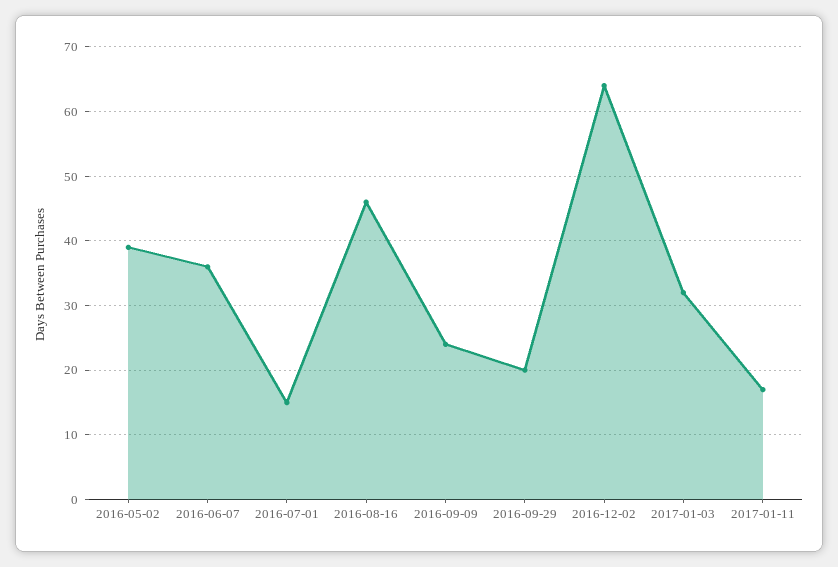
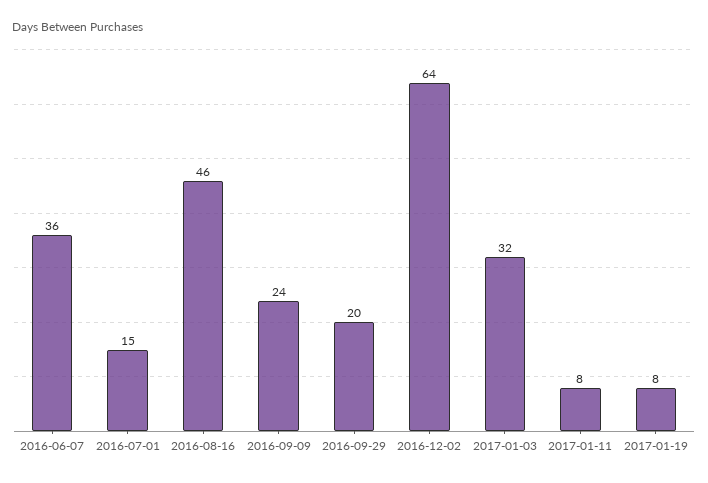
2016-05-02: 39 -> none
2017-01-11: 17 -> 8
2017-01-19: none -> 8

